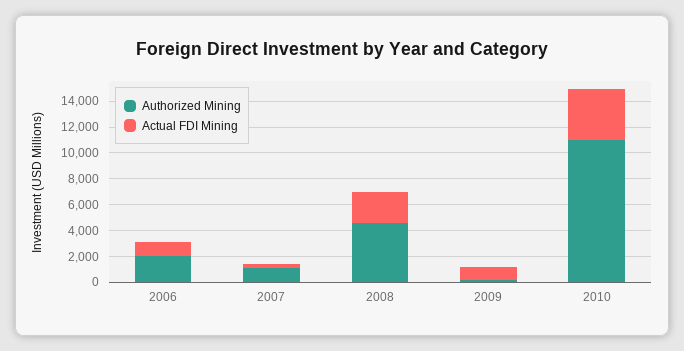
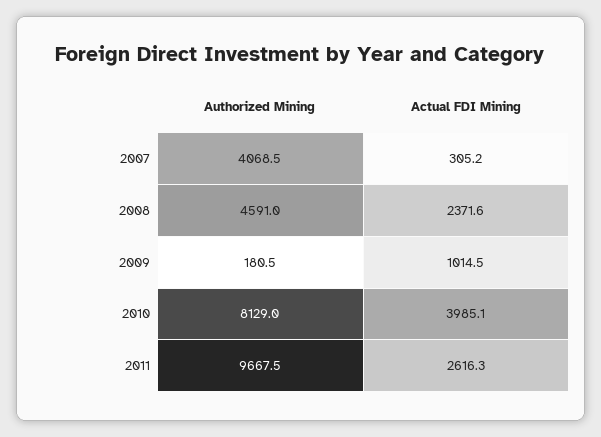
Authorized Mining, 2006: 2000 -> none
Actual FDI Mining, 2006: 1000 -> none
Authorized Mining, 2007: 1000 -> 4068.5
Authorized Mining, 2010: 11000 -> 8129
Authorized Mining, 2011: none -> 9667.5
Actual FDI Mining, 2011: none -> 2616.3

